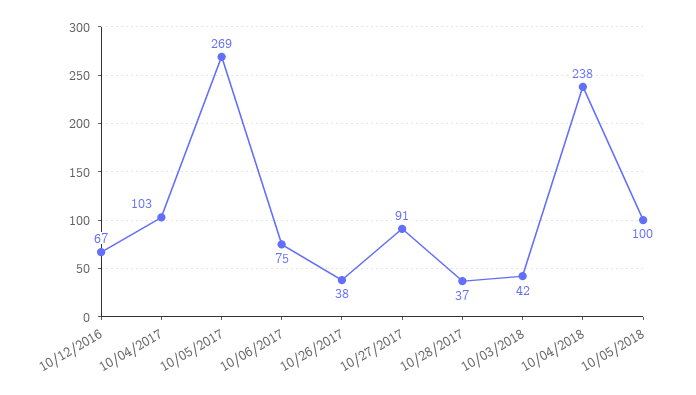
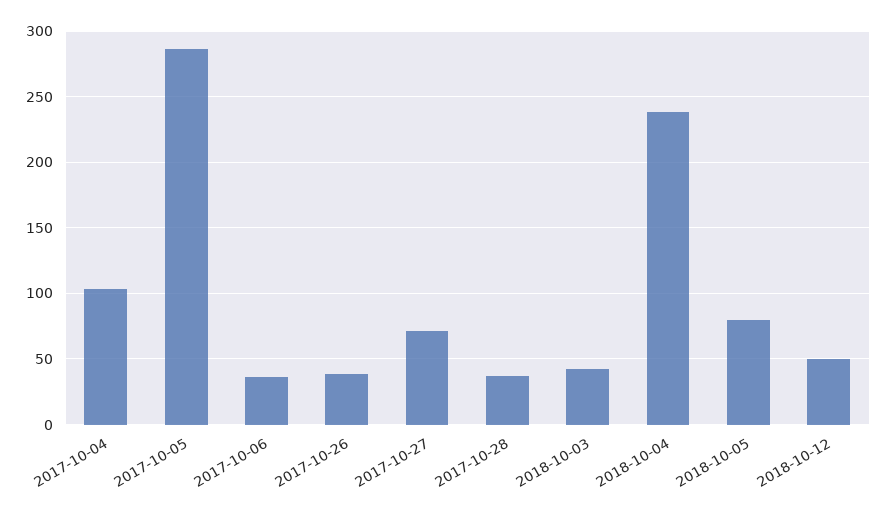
10/12/2016: 67 -> none
10/05/2017: 269 -> 285
10/06/2017: 75 -> 35
10/27/2017: 91 -> 70
10/05/2018: 100 -> 80
2018-10-12: none -> 50

